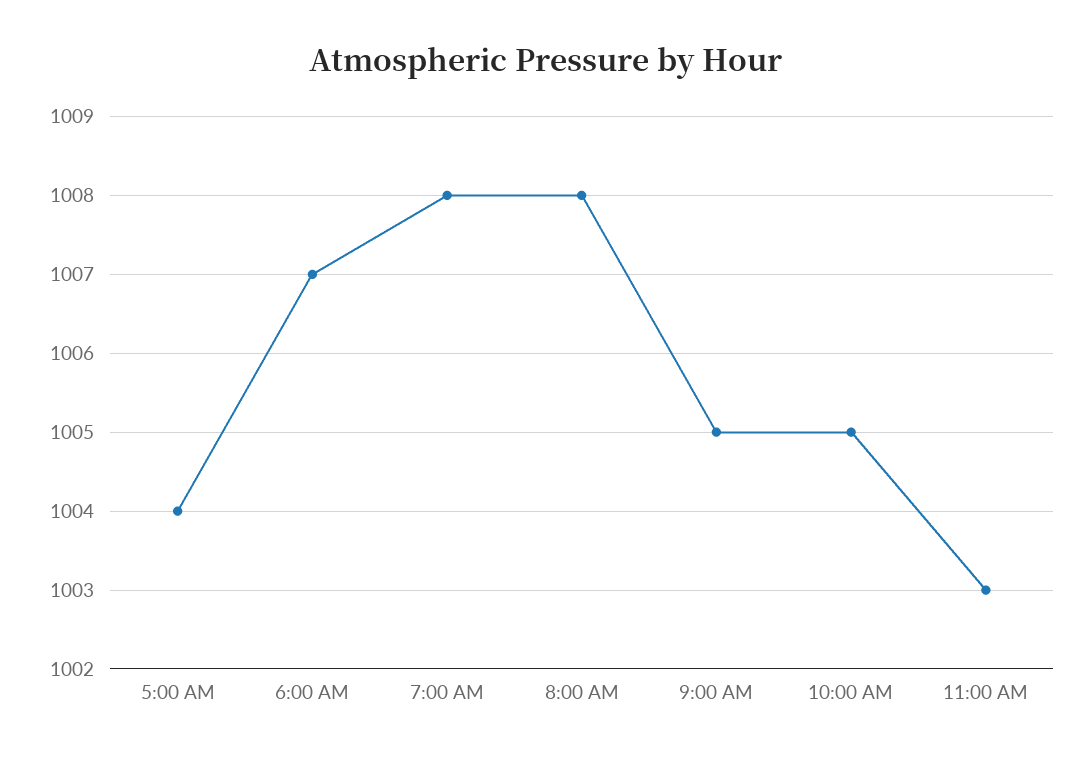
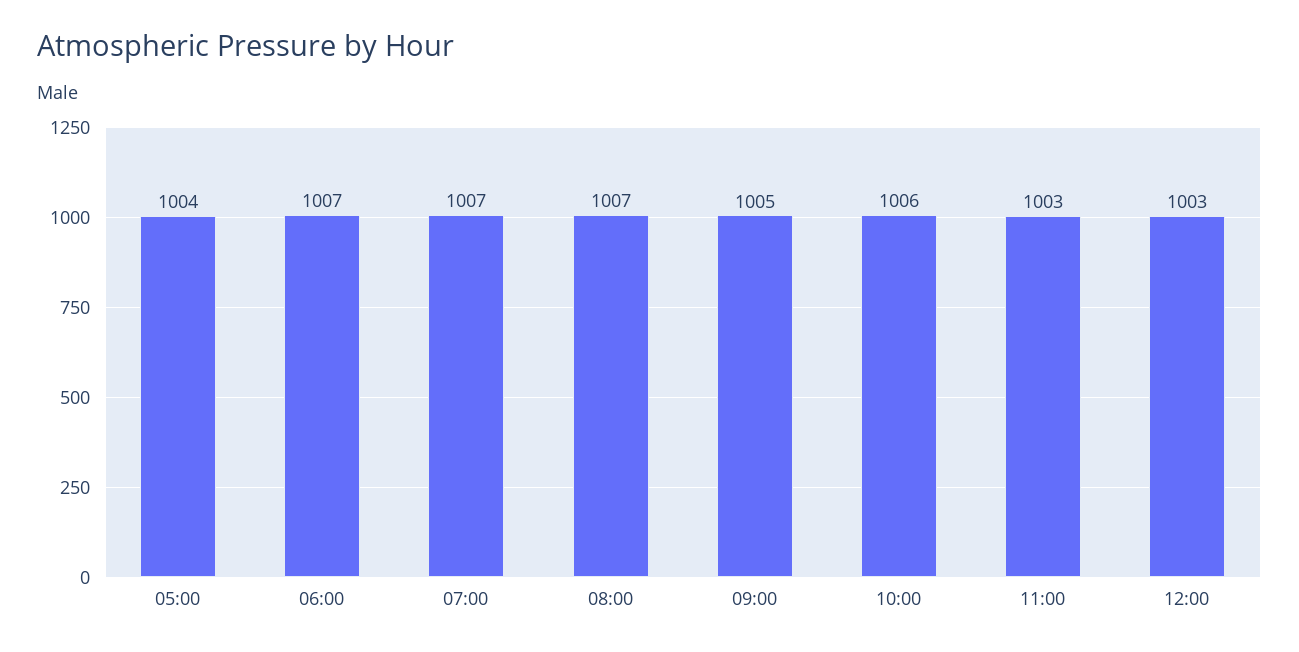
7:00 AM: 1008 -> 1007
8:00 AM: 1008 -> 1007
10:00 AM: 1005 -> 1006
12:00: none -> 1003

